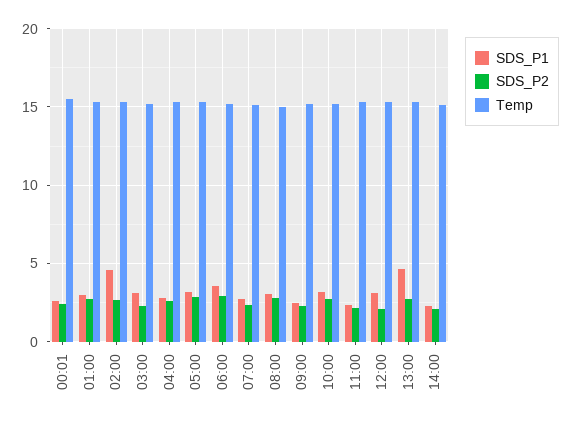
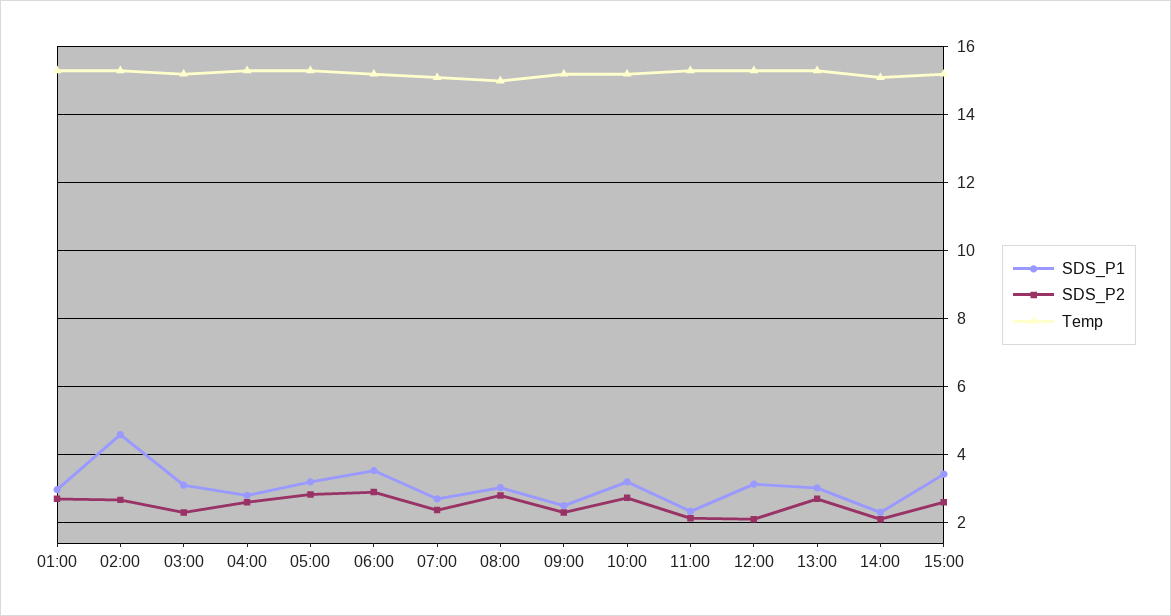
SDS_P1, 00:01: 2.5 -> none
SDS_P2, 00:01: 2.5 -> none
Temp, 00:01: 15.5 -> none
SDS_P1, 13:00: 4.5 -> 3
SDS_P1, 15:00: none -> 3.4
SDS_P2, 15:00: none -> 2.6
Temp, 15:00: none -> 15.2

